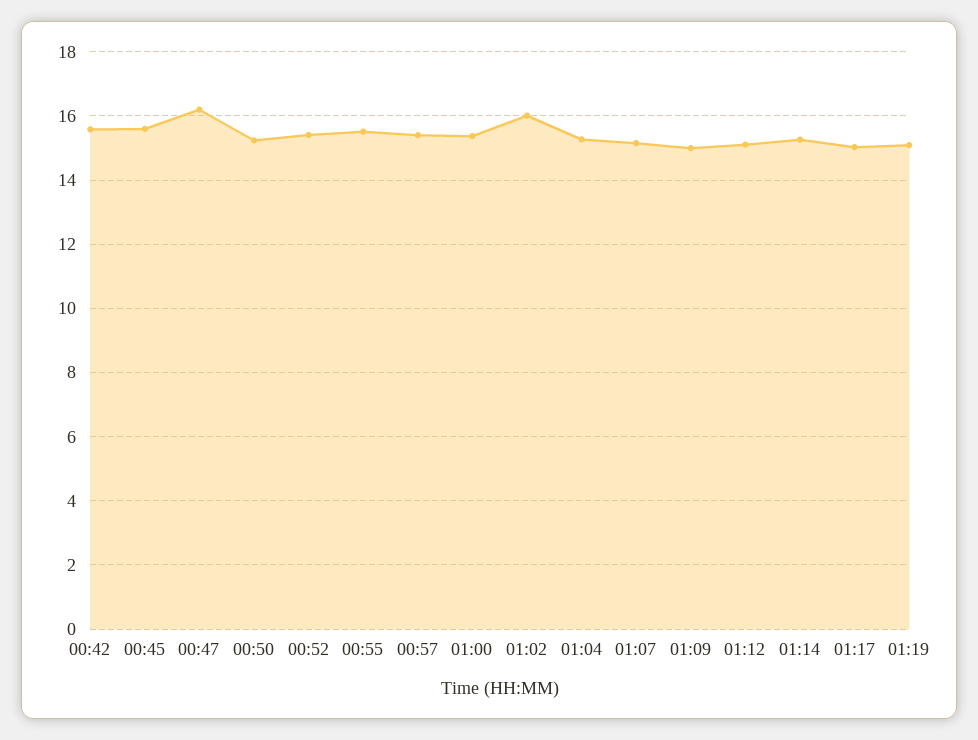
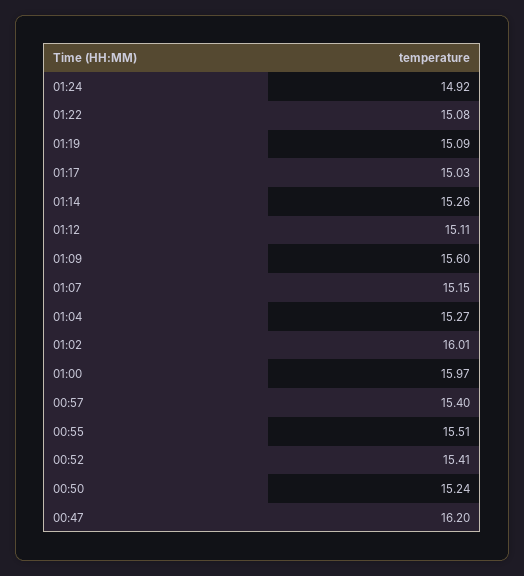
00:42: 15.6 -> none
00:45: 15.6 -> none
01:00: 15.4 -> 15.97
01:09: 15 -> 15.6
01:24: none -> 14.92
01:22: none -> 15.08

